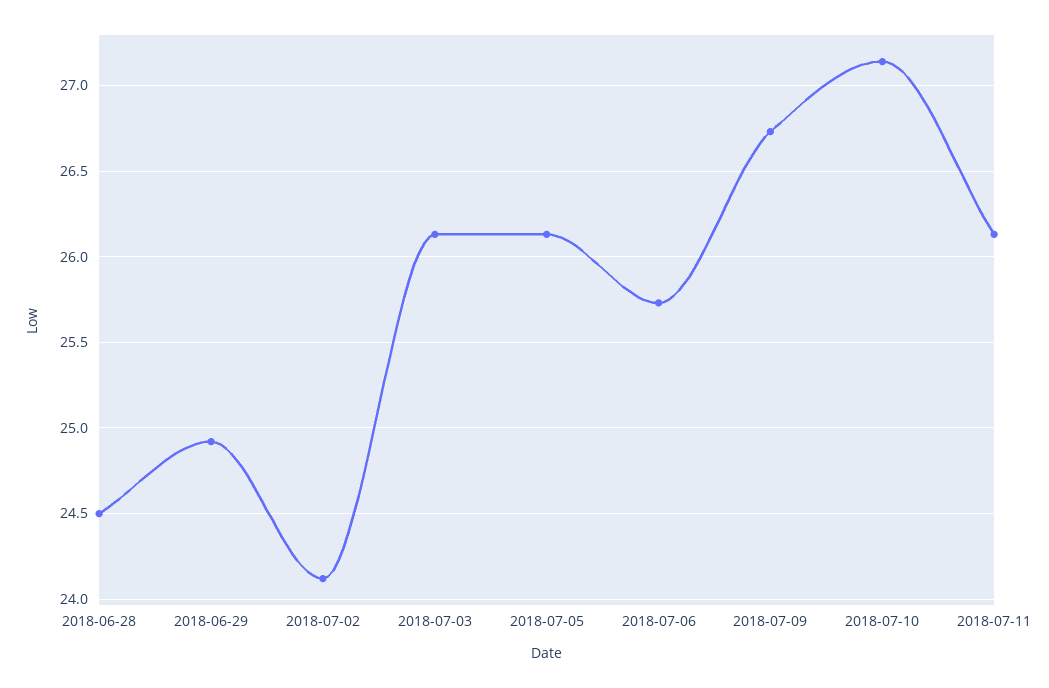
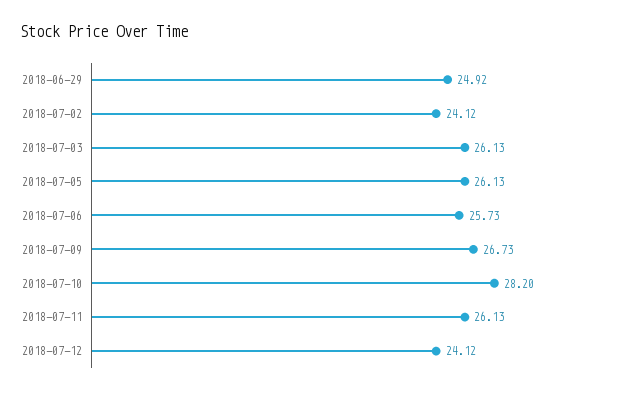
2018-06-28: 24.5 -> none
2018-07-10: 27.15 -> 28.2
2018-07-12: none -> 24.12

